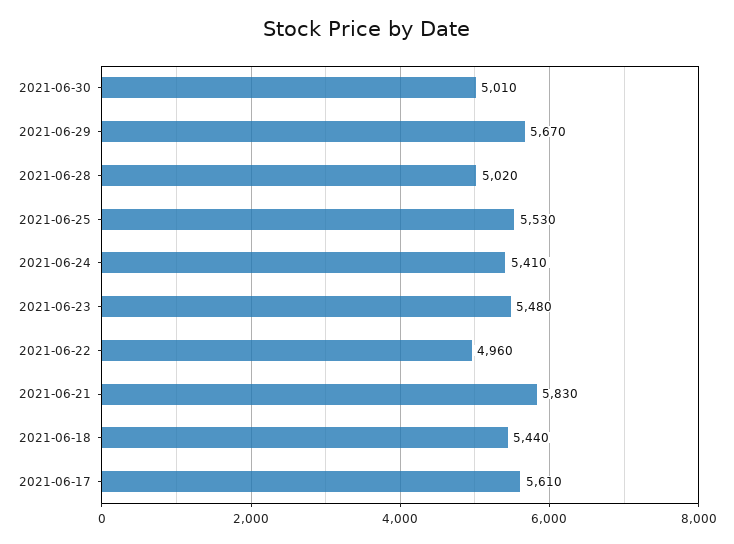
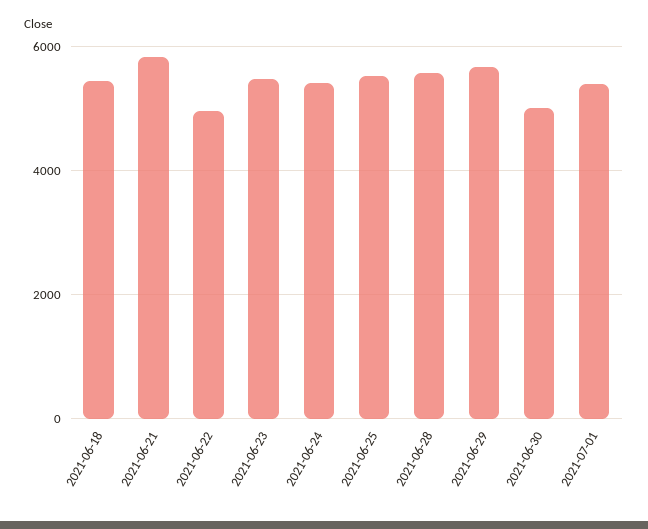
2021-06-28: 5020 -> 5600
2021-06-17: 5610 -> none
2021-07-01: none -> 5400

